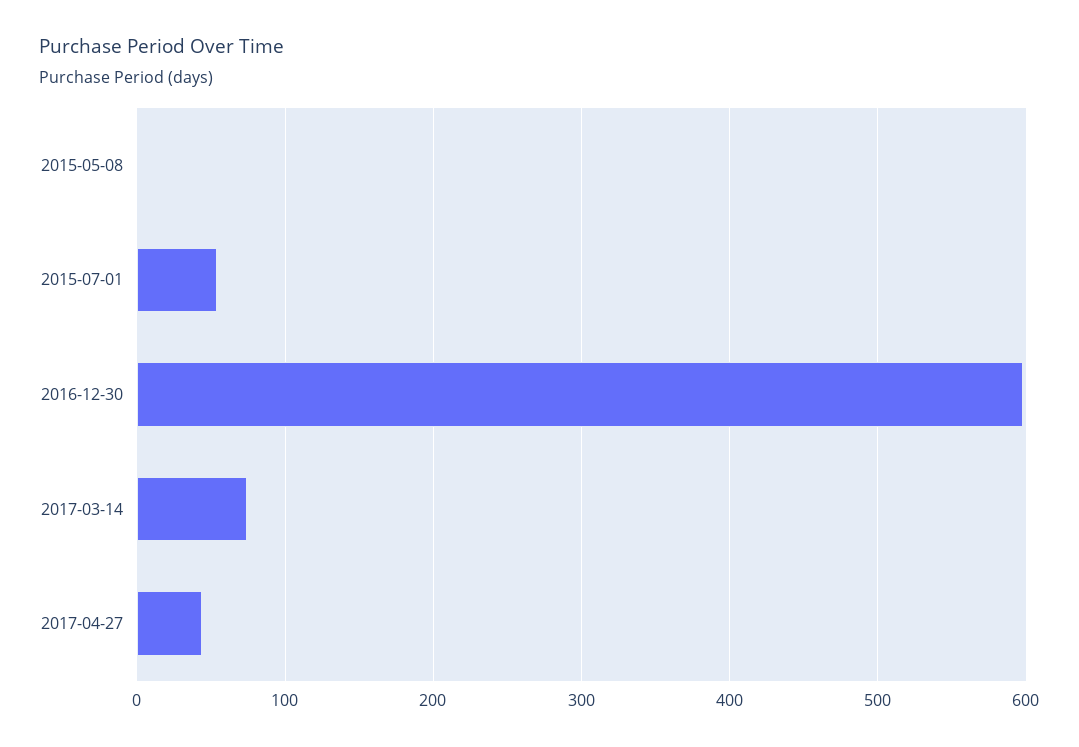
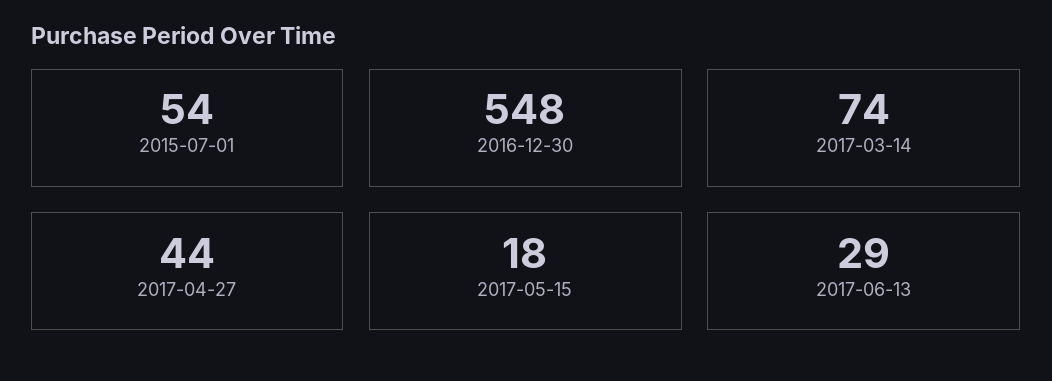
2015-05-08: 0 -> none
2016-12-30: 600 -> 548
2017-05-15: none -> 18
2017-06-13: none -> 29

